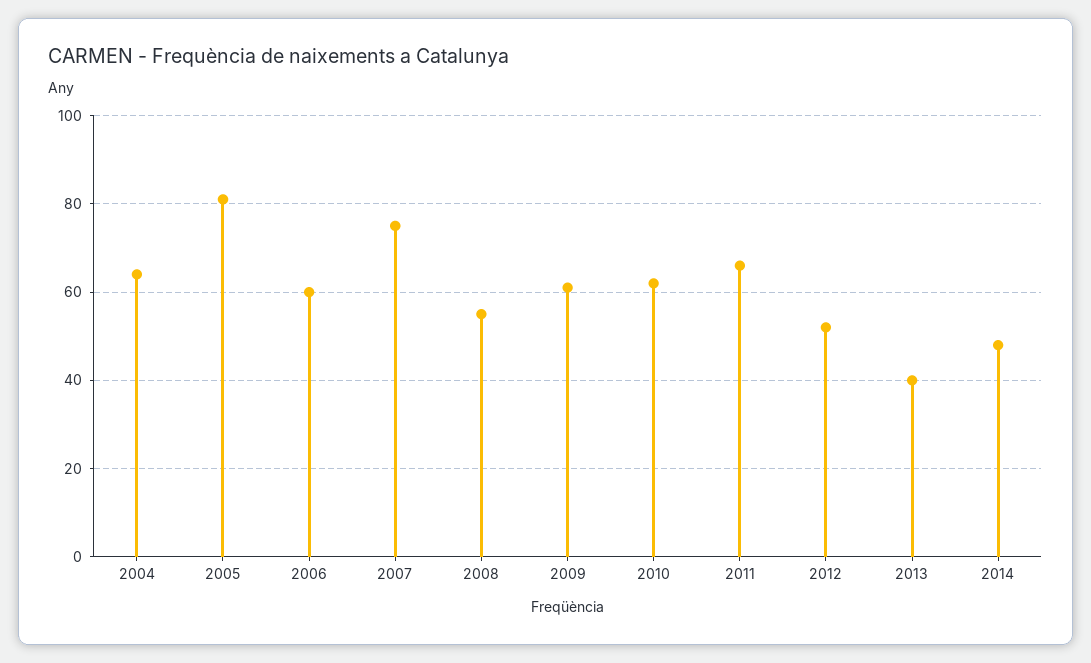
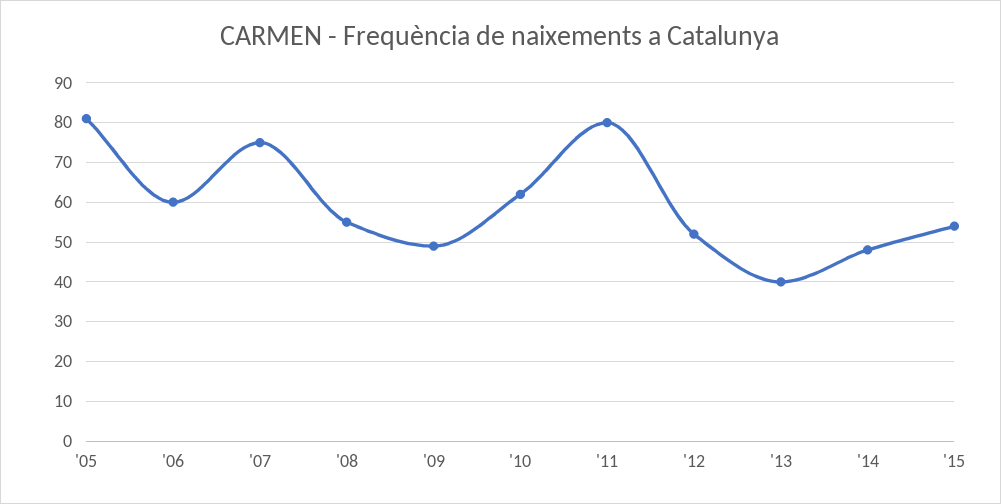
2004: 65 -> none
2009: 60 -> 50
2011: 65 -> 80
'15: none -> 55

